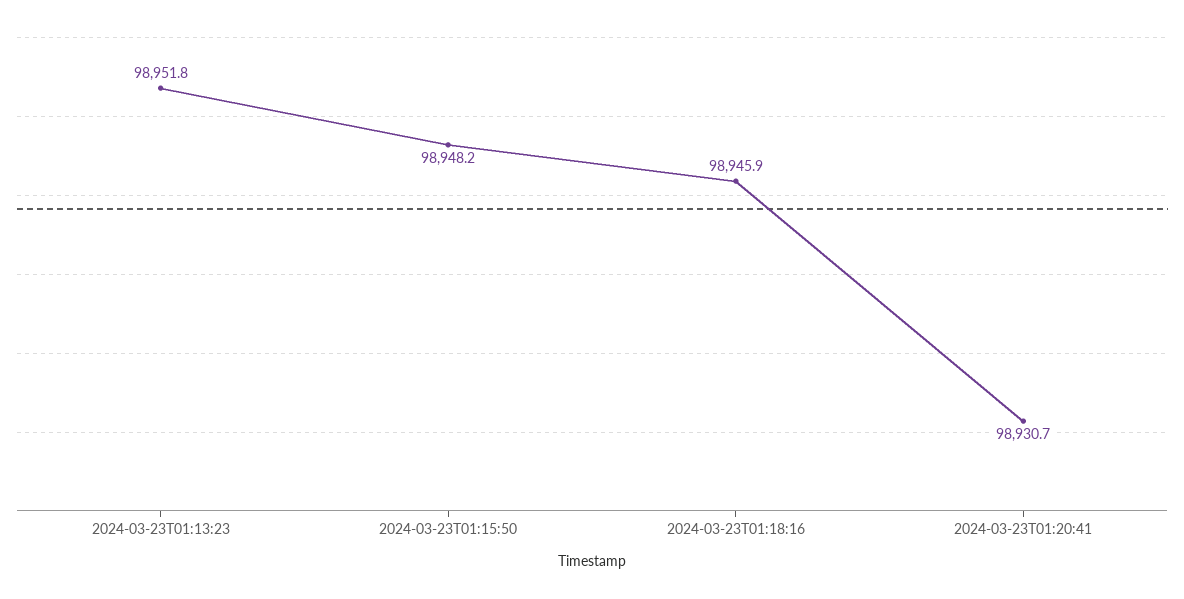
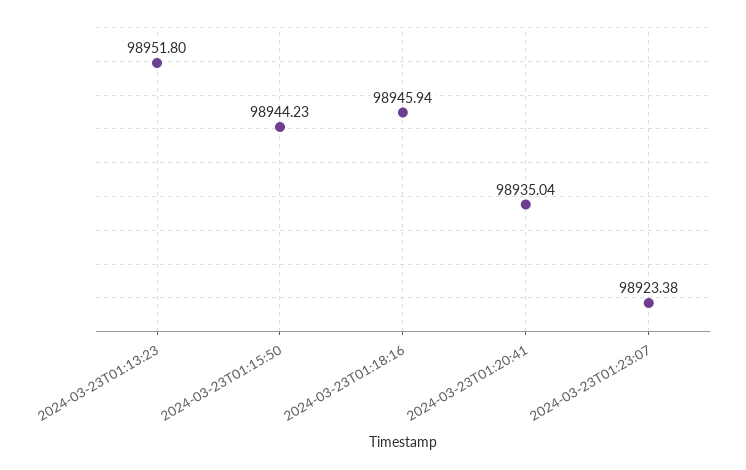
2024-03-23T01:15:50: 98948.2 -> 98944.23
2024-03-23T01:20:41: 98930.7 -> 98935.04
2024-03-23T01:23:07: none -> 98923.38

